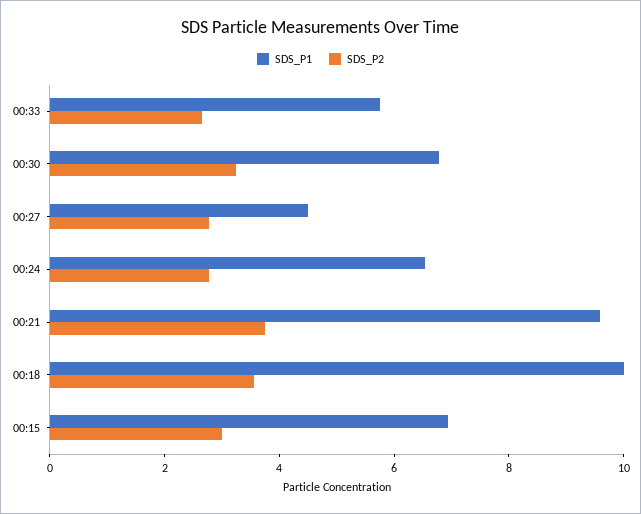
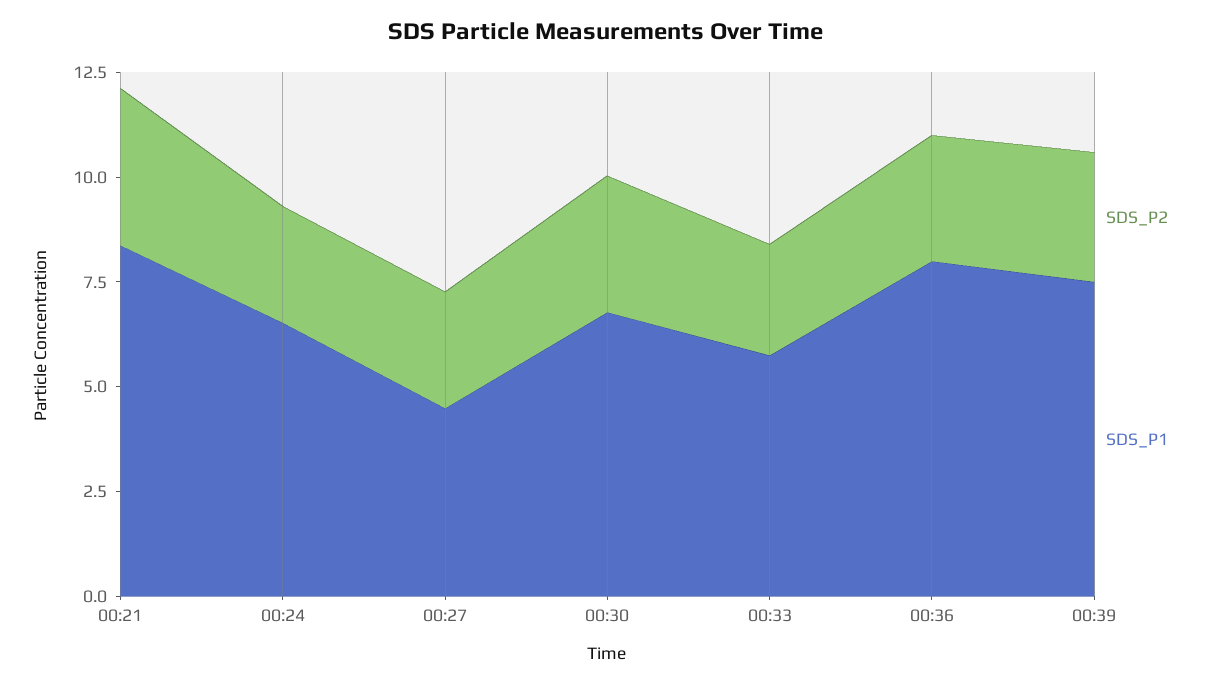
SDS_P1, 00:21: 9.5 -> 8.5
SDS_P1, 00:18: 10 -> none
SDS_P2, 00:18: 3.5 -> none
SDS_P1, 00:15: 7 -> none
SDS_P2, 00:15: 3 -> none
SDS_P2, 00:36: none -> 3
SDS_P1, 00:36: none -> 8
SDS_P2, 00:39: none -> 3
SDS_P1, 00:39: none -> 7.5

